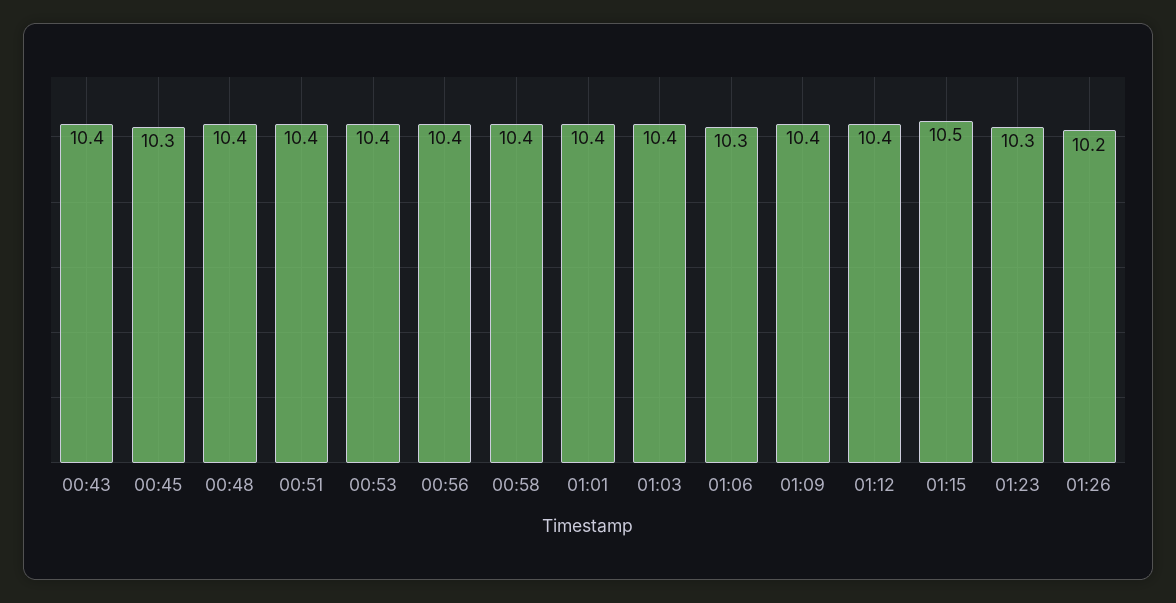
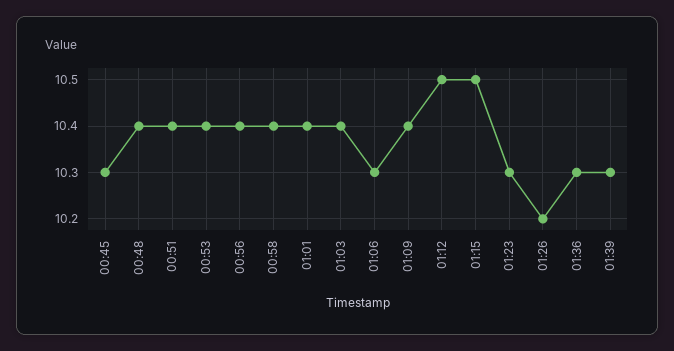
00:43: 10.4 -> none
01:12: 10.4 -> 10.5
01:36: none -> 10.3
01:39: none -> 10.3

